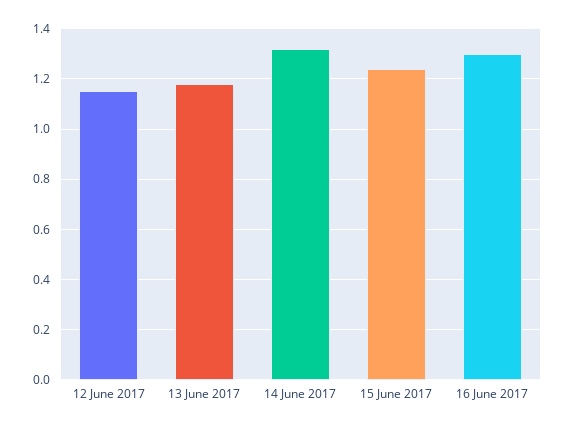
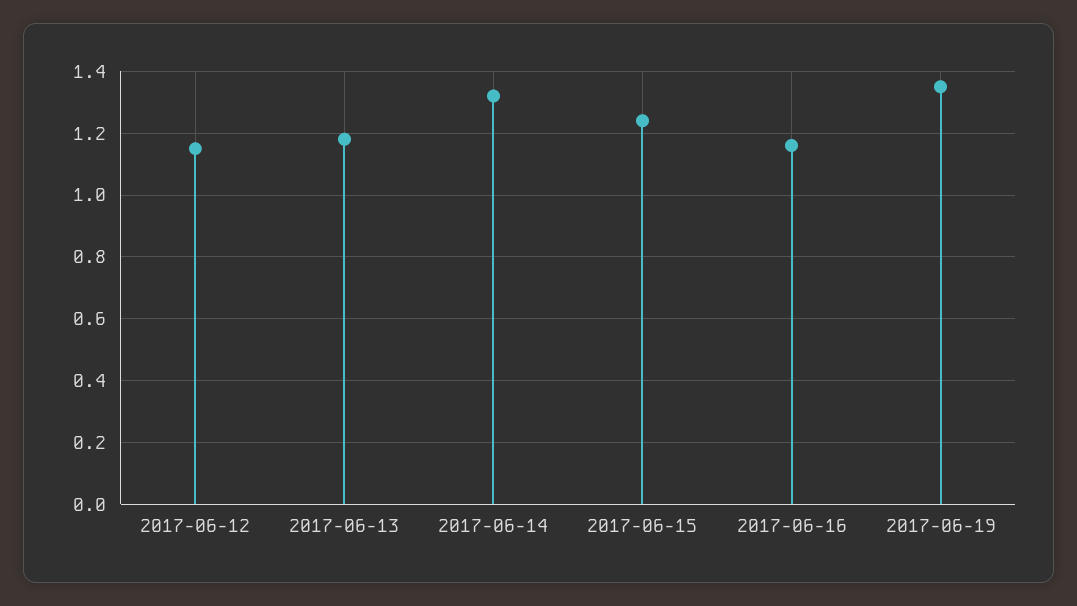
16 June 2017: 1.3 -> 1.15
2017-06-19: none -> 1.35

